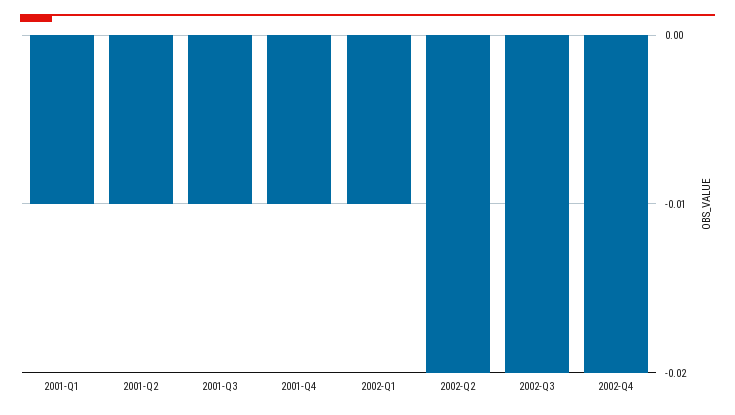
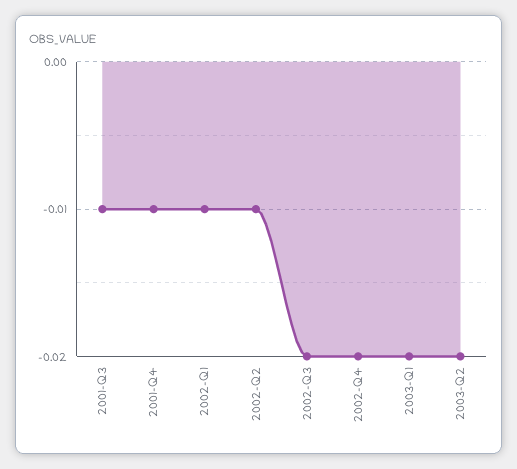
2001-Q1: -0.01 -> none
2001-Q2: -0.01 -> none
2002-Q2: -0.02 -> -0.01
2003-Q1: none -> -0.02
2003-Q2: none -> -0.02

